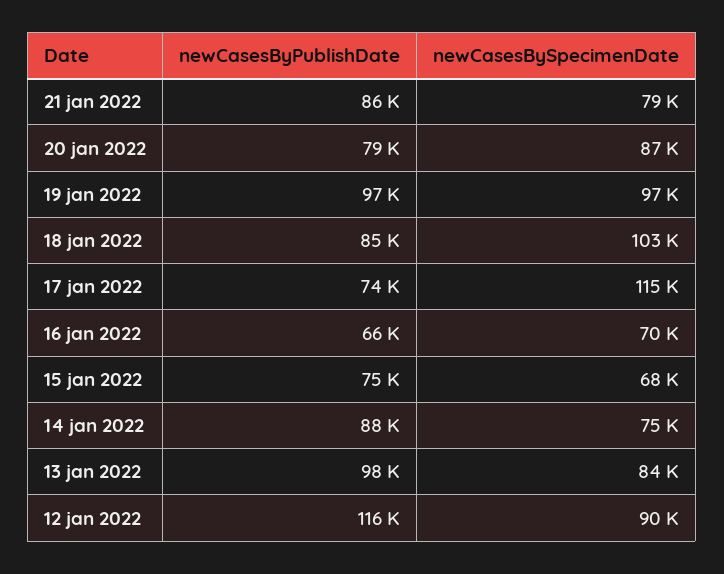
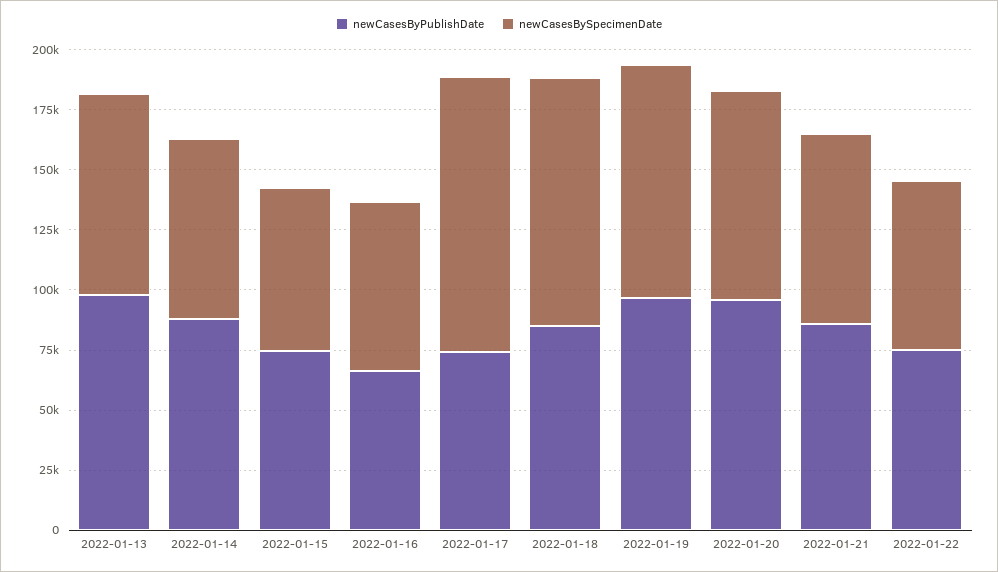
newCasesByPublishDate, 20 jan 2022: 79000 -> 95000
newCasesByPublishDate, 12 jan 2022: 116000 -> none
newCasesBySpecimenDate, 12 jan 2022: 90000 -> none
newCasesByPublishDate, 2022-01-22: none -> 75000
newCasesBySpecimenDate, 2022-01-22: none -> 70000

